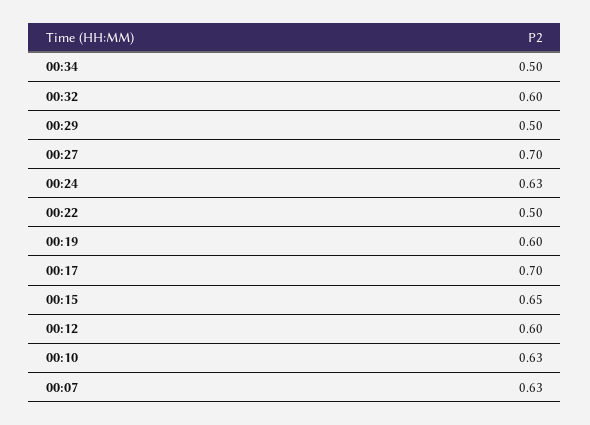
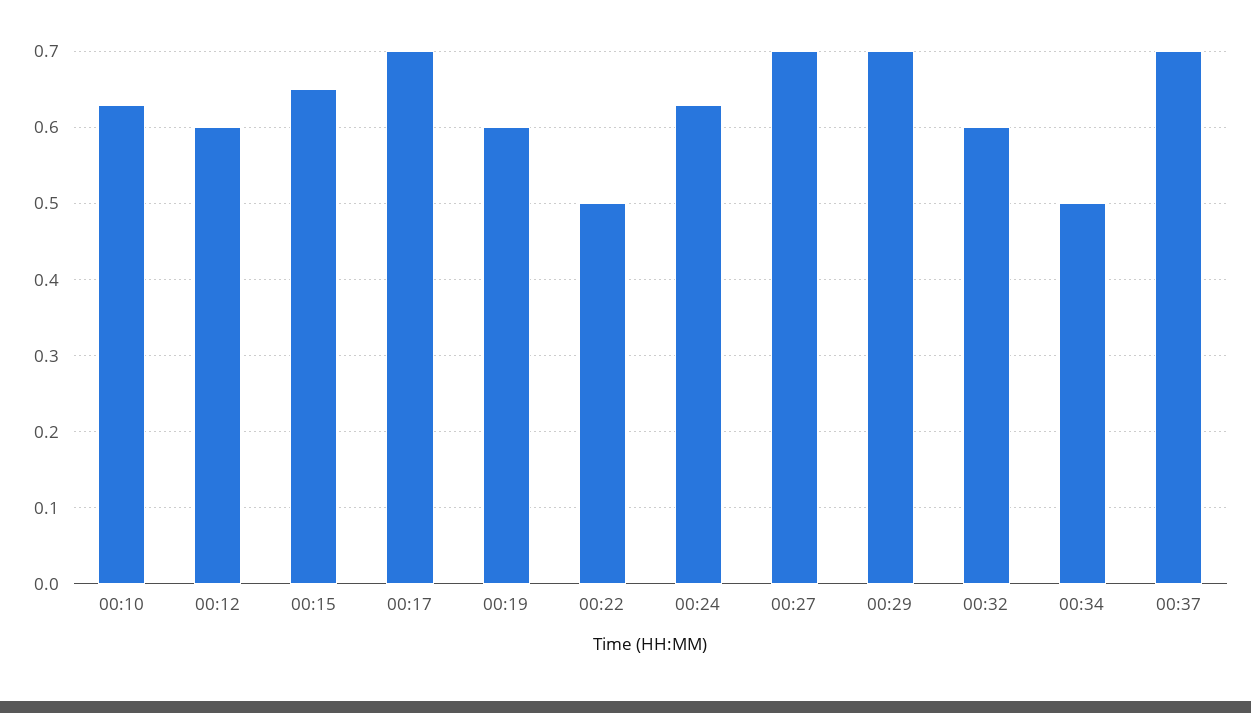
00:29: 0.5 -> 0.7
00:07: 0.63 -> none
00:37: none -> 0.7

